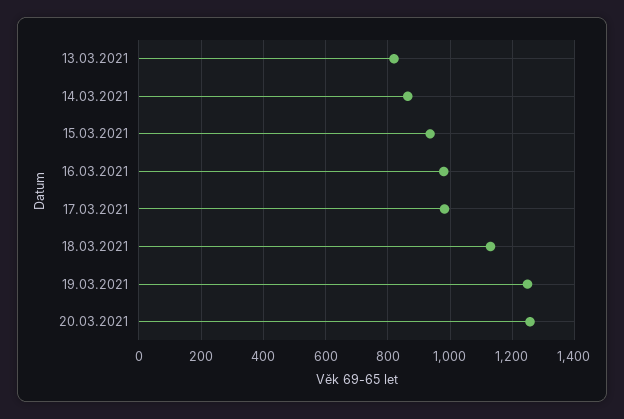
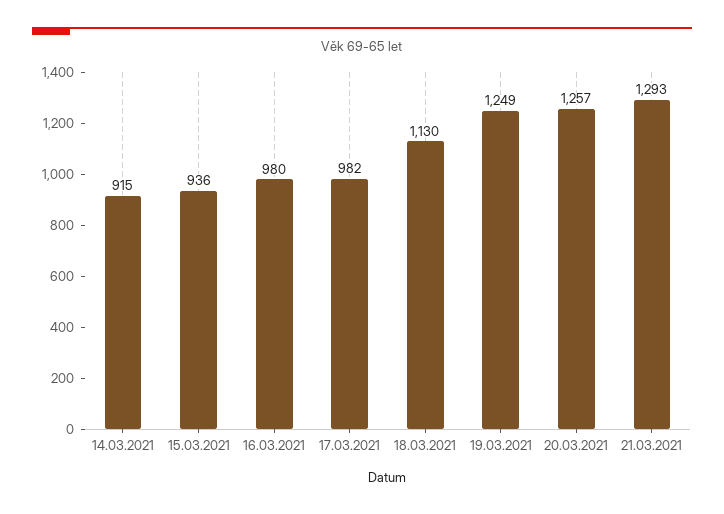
13.03.2021: 820 -> none
14.03.2021: 860 -> 915
21.03.2021: none -> 1293

